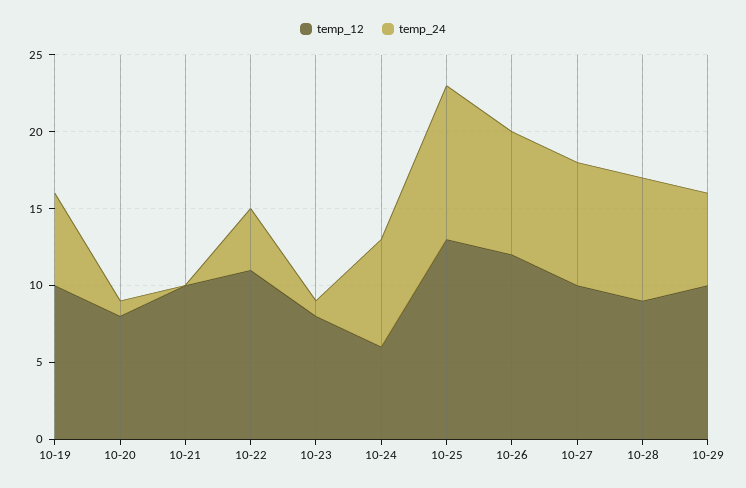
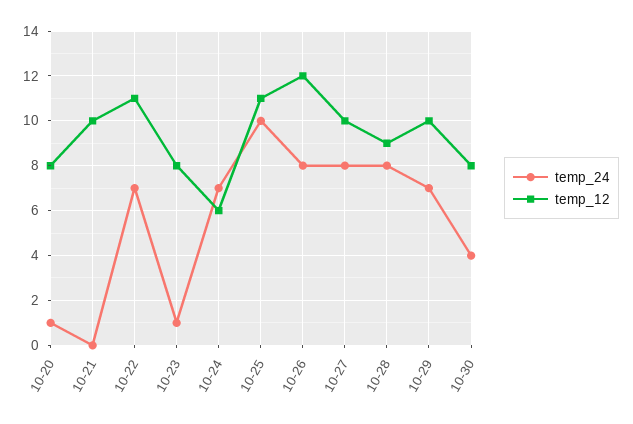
temp_12, 10-19: 10 -> none
temp_24, 10-19: 6 -> none
temp_24, 10-22: 4 -> 7
temp_12, 10-25: 13 -> 11
temp_24, 10-29: 6 -> 7
temp_24, 10-30: none -> 4
temp_12, 10-30: none -> 8

